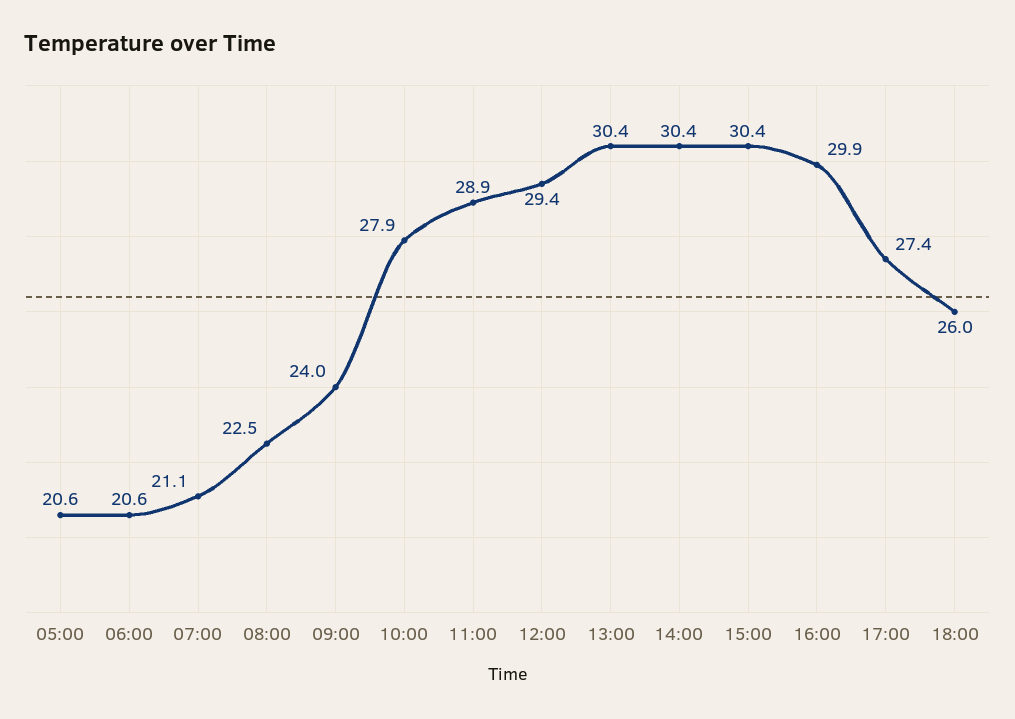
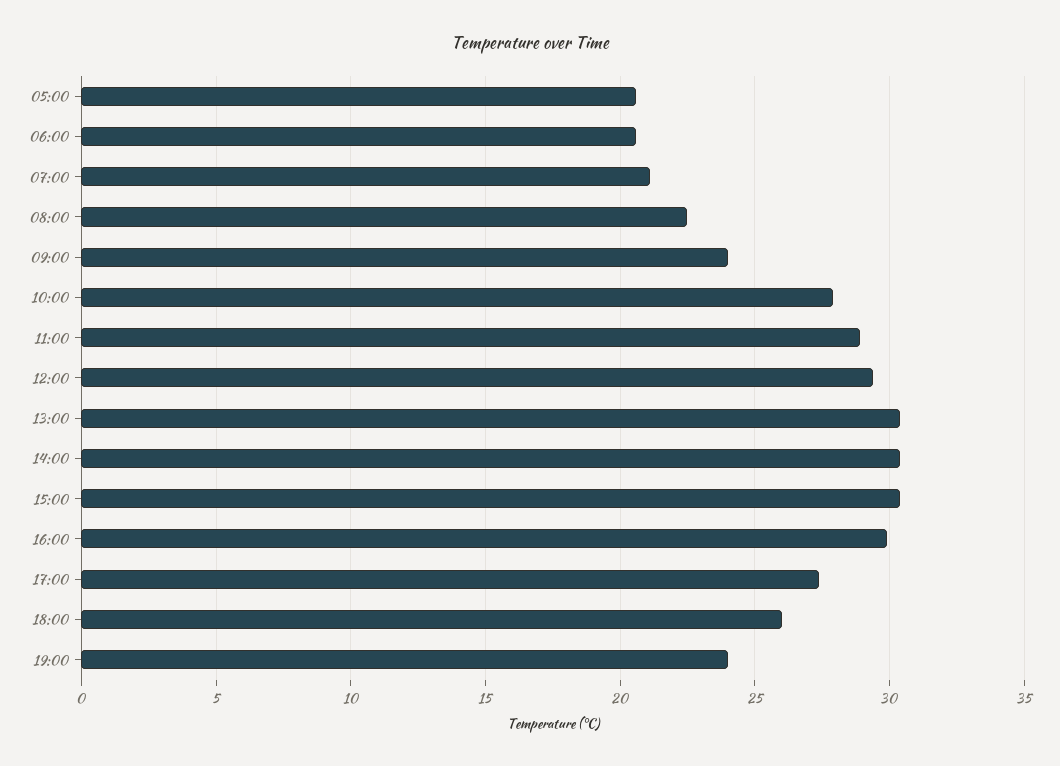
19:00: none -> 24

